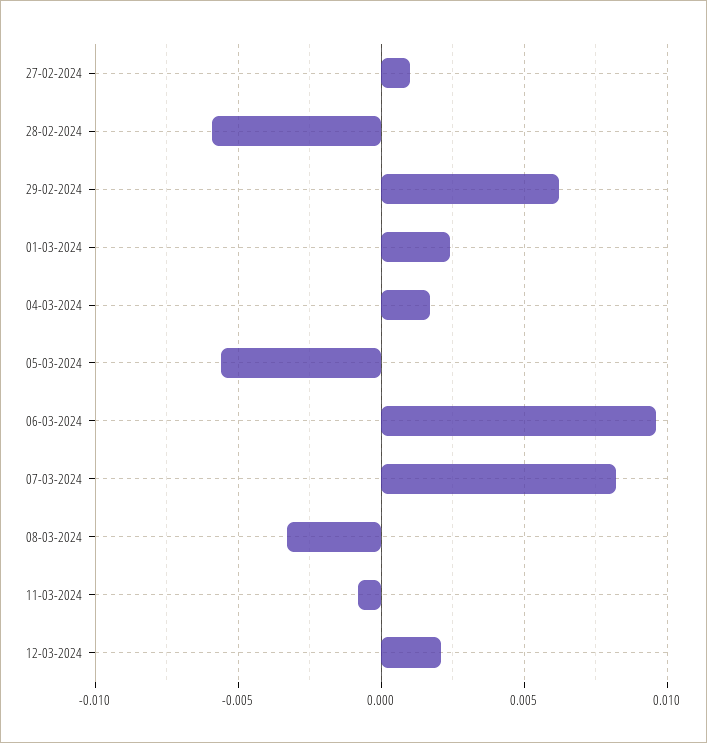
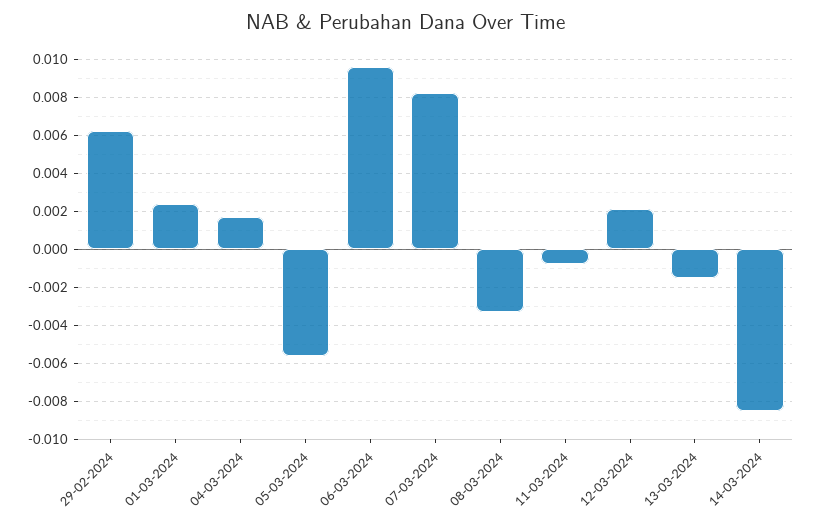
27-02-2024: 0.001 -> none
28-02-2024: -0.006 -> none
13-03-2024: none -> -0.0015
14-03-2024: none -> -0.0085

